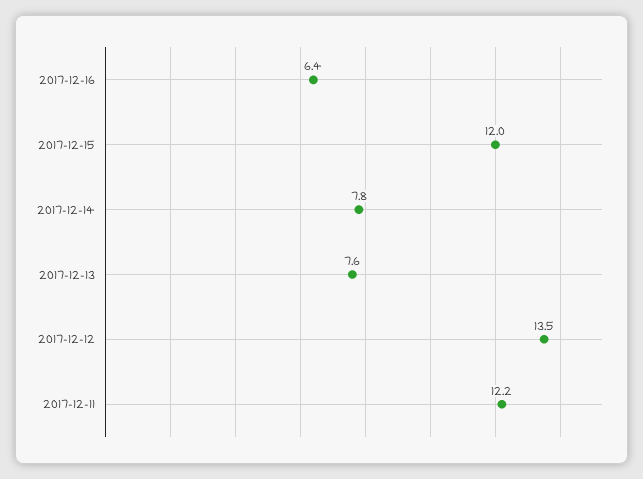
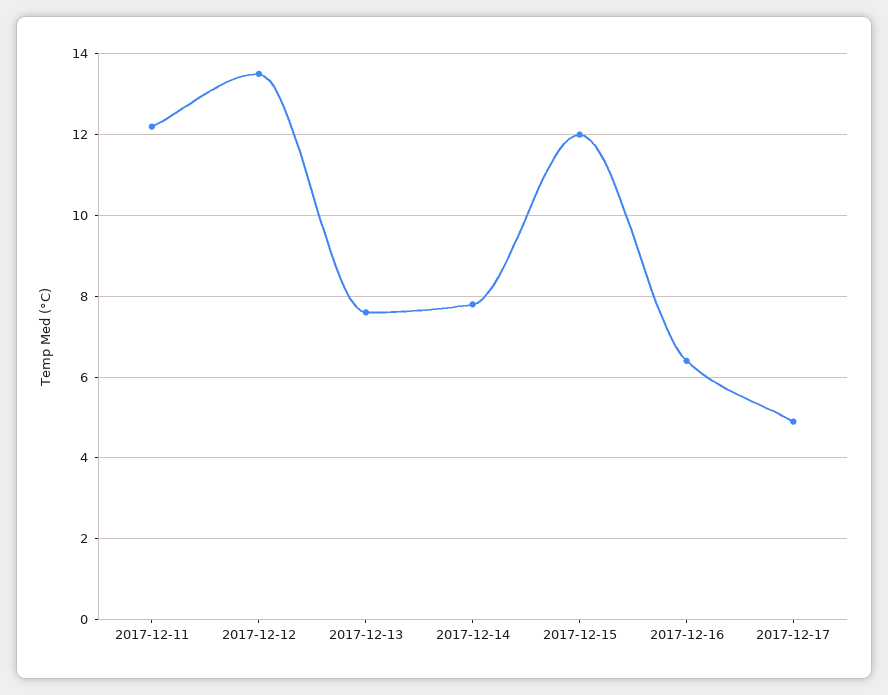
2017-12-17: none -> 5

